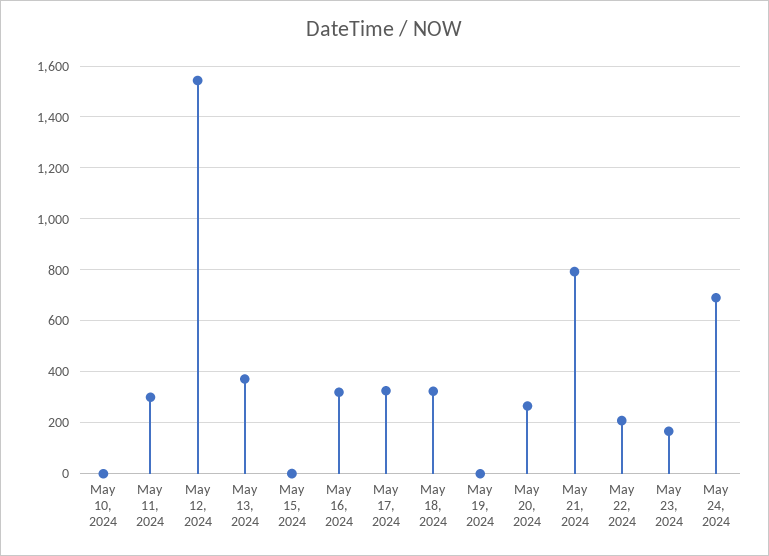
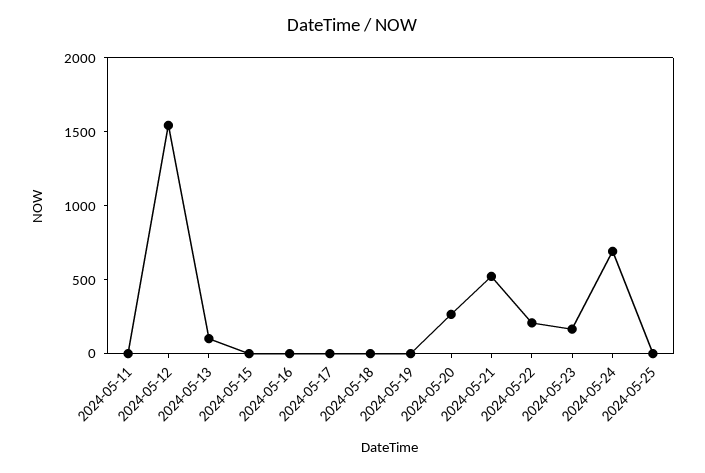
May 10, 2024: 0 -> none
May 11, 2024: 300 -> 0
May 13, 2024: 375 -> 100
May 16, 2024: 325 -> 0
May 17, 2024: 325 -> 0
May 18, 2024: 325 -> 0
May 21, 2024: 800 -> 500
2024-05-25: none -> 0

